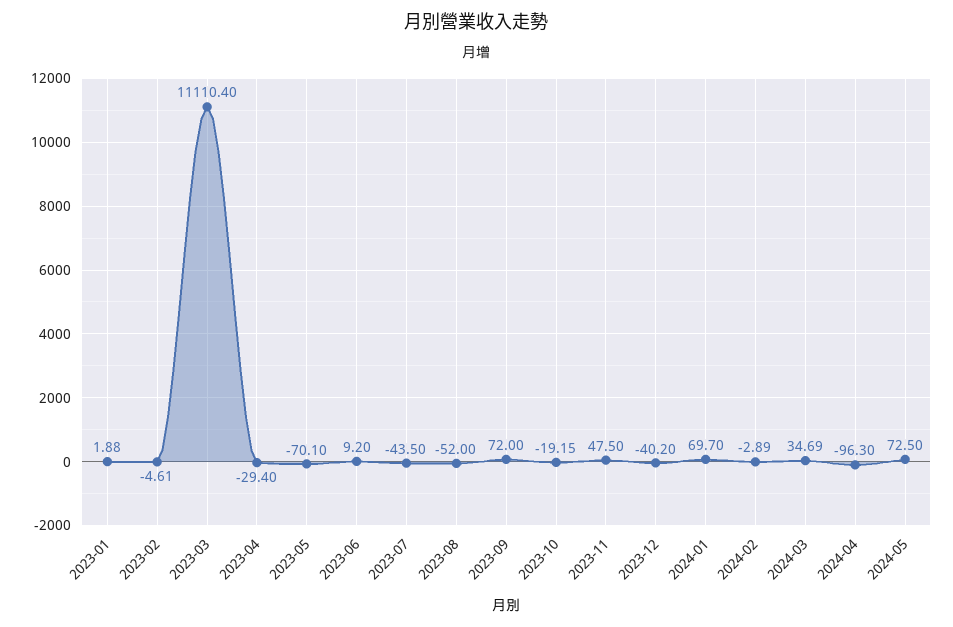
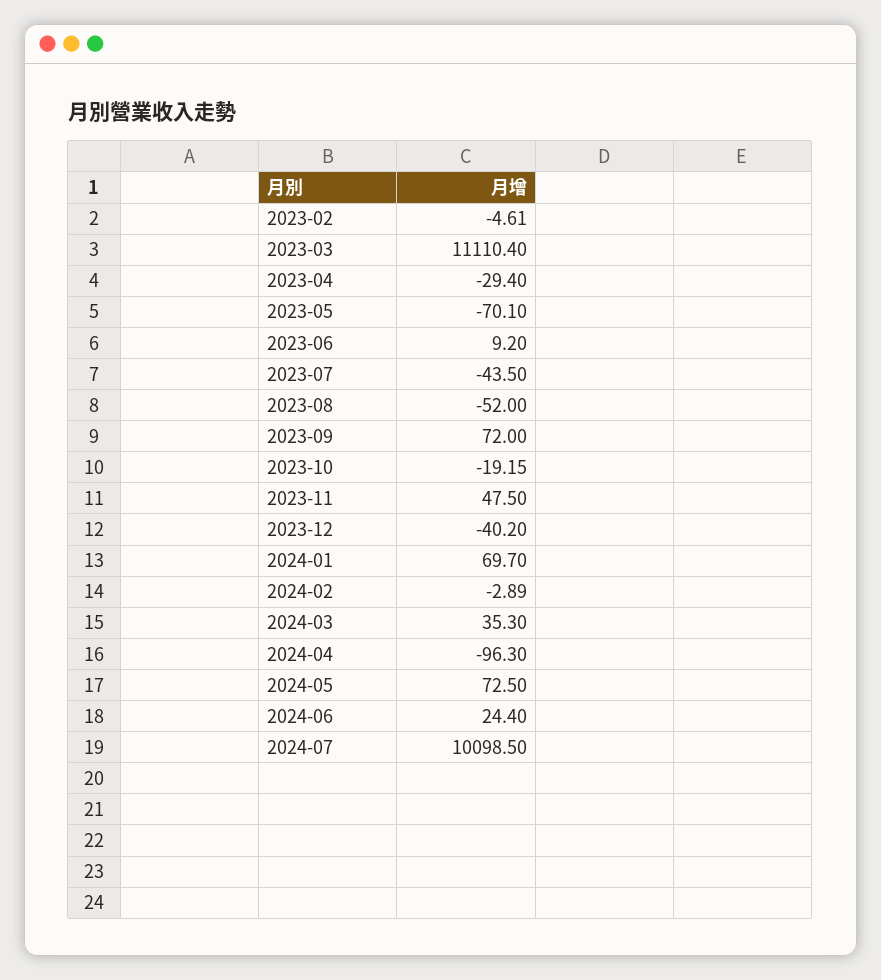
2023-01: 1.88 -> none
2024-03: 34.69 -> 35.3
2024-06: none -> 24.4
2024-07: none -> 10098.5

